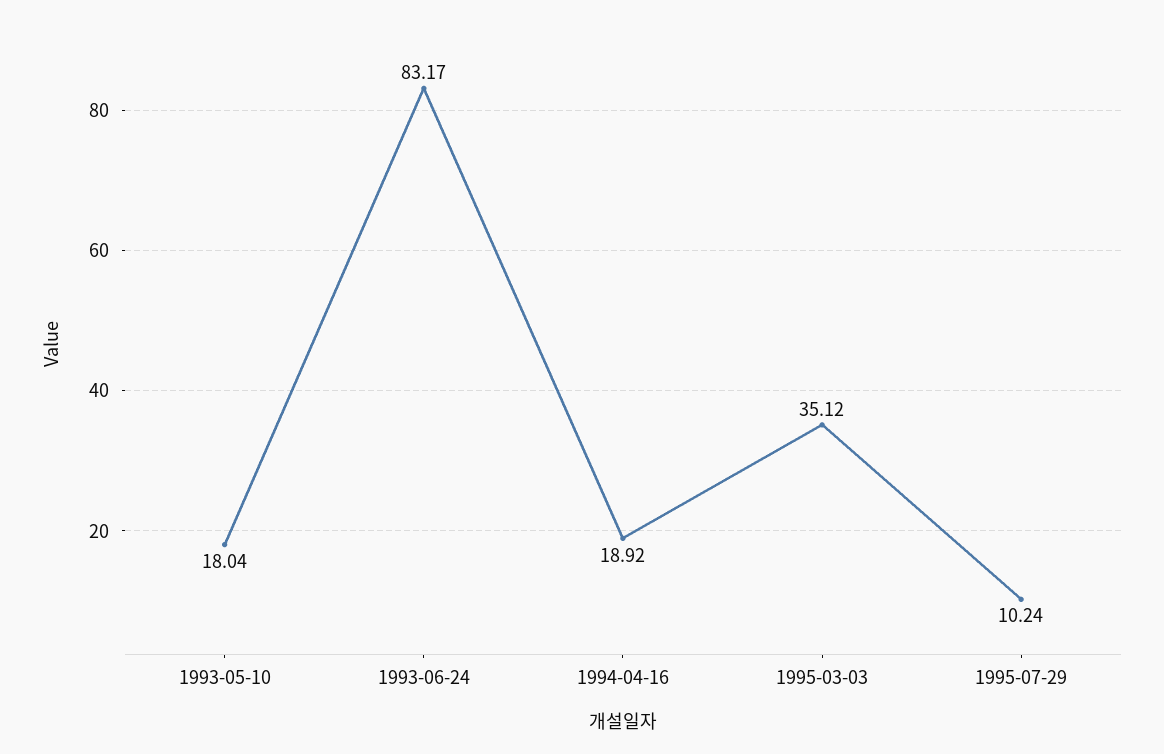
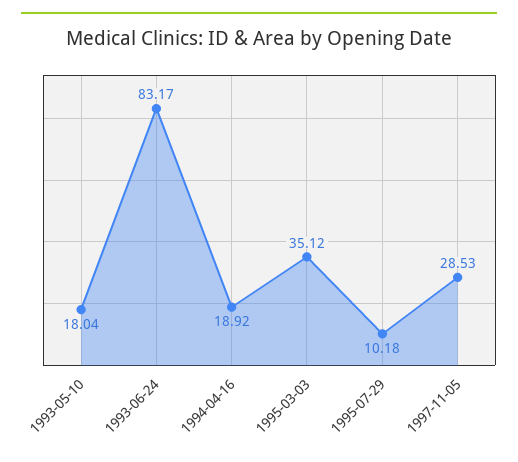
1995-07-29: 10.24 -> 10.18
1997-11-05: none -> 28.53

